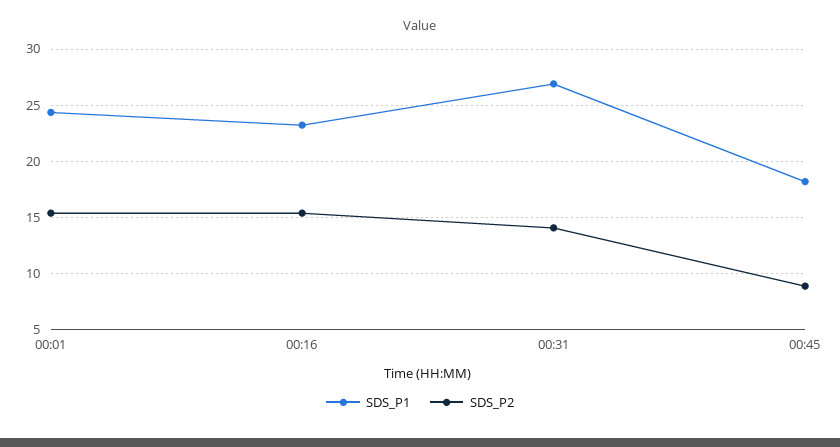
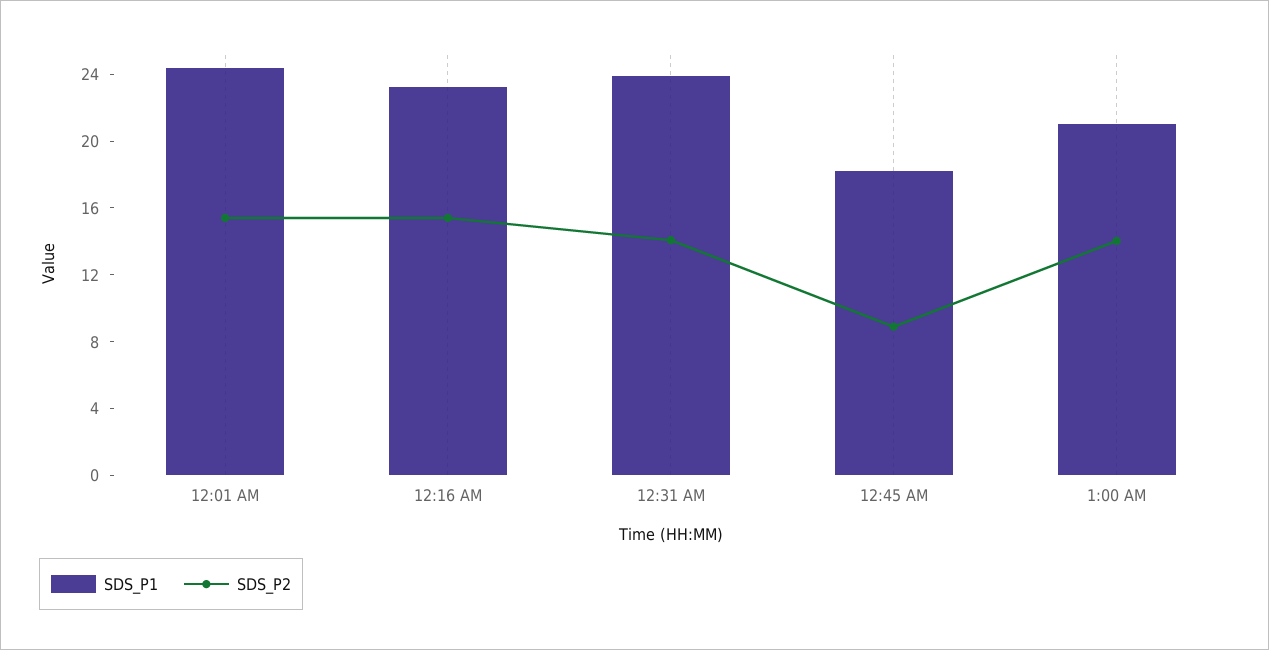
SDS_P1, 00:31: 27 -> 24
SDS_P1, 1:00 AM: none -> 21
SDS_P2, 1:00 AM: none -> 14

